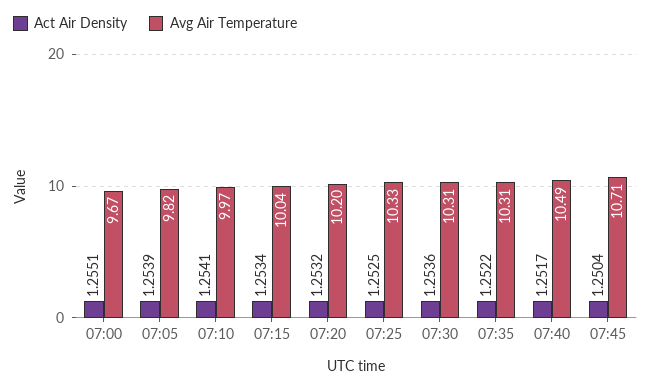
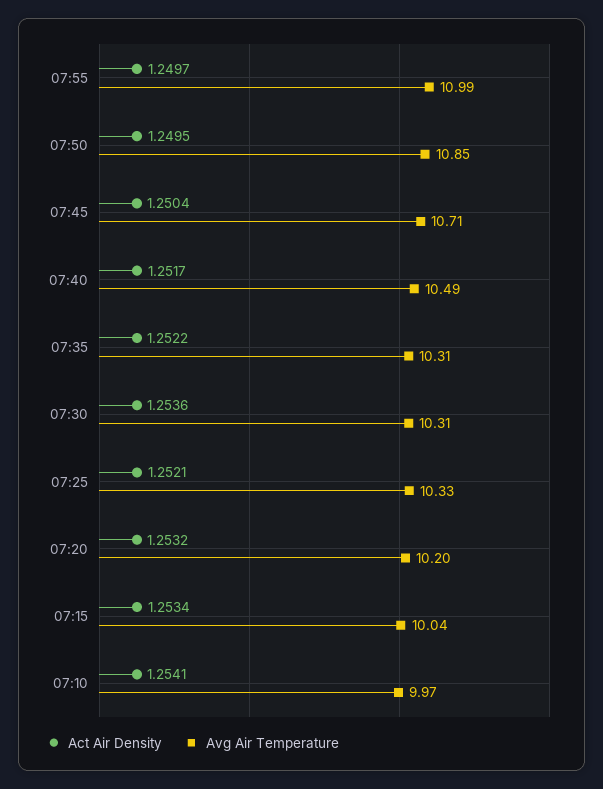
Act Air Density, 07:00: 1.2551 -> none
Avg Air Temperature, 07:00: 9.67 -> none
Act Air Density, 07:05: 1.2539 -> none
Avg Air Temperature, 07:05: 9.82 -> none
Act Air Density, 07:25: 1.2525 -> 1.2521
Act Air Density, 07:55: none -> 1.2497
Avg Air Temperature, 07:55: none -> 10.99
Act Air Density, 07:50: none -> 1.2495
Avg Air Temperature, 07:50: none -> 10.85

